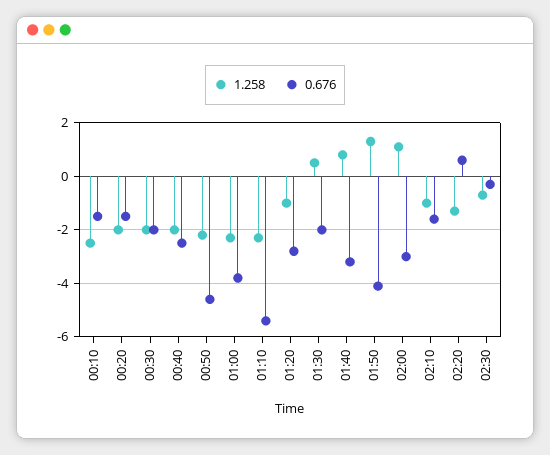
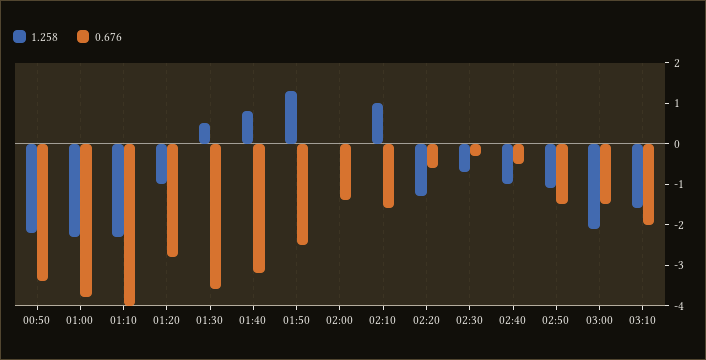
1.258, 00:10: -2.5 -> none
0.676, 00:10: -1.5 -> none
1.258, 00:20: -2 -> none
0.676, 00:20: -1.5 -> none
1.258, 00:30: -2 -> none
0.676, 00:30: -2 -> none
1.258, 00:40: -2 -> none
0.676, 00:40: -2.5 -> none
0.676, 00:50: -4.5 -> -3.5
0.676, 01:10: -5.5 -> -4
0.676, 01:30: -2 -> -3.5
0.676, 01:50: -4 -> -2.5
1.258, 02:00: 1 -> 0
0.676, 02:00: -3 -> -1.5
1.258, 02:10: -1 -> 1
0.676, 02:20: 0.5 -> -0.5
1.258, 02:40: none -> -1
0.676, 02:40: none -> -0.5
1.258, 02:50: none -> -1
0.676, 02:50: none -> -1.5
1.258, 03:00: none -> -2
0.676, 03:00: none -> -1.5
1.258, 03:10: none -> -1.5
0.676, 03:10: none -> -2

